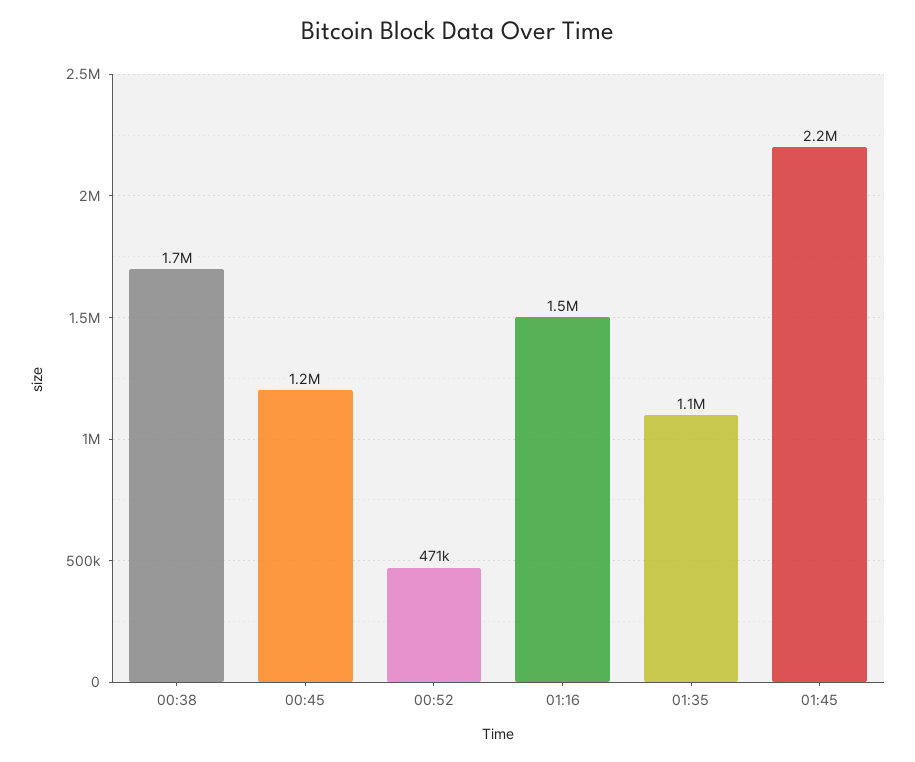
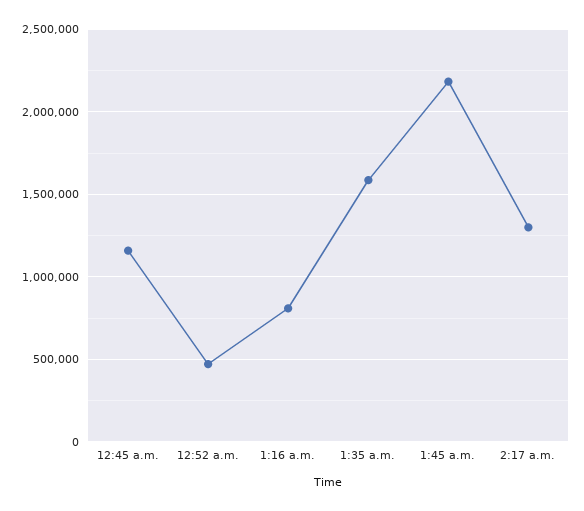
00:38: 1700000 -> none
01:16: 1500000 -> 800000
01:35: 1100000 -> 1600000
2:17 a.m.: none -> 1300000

